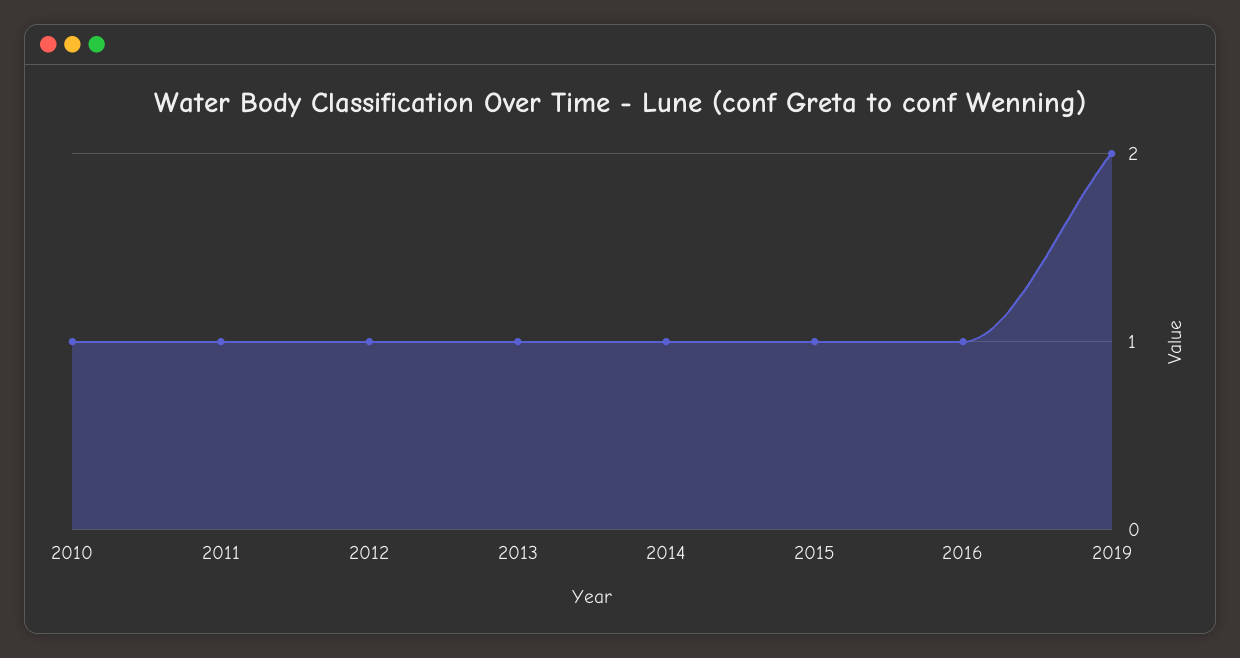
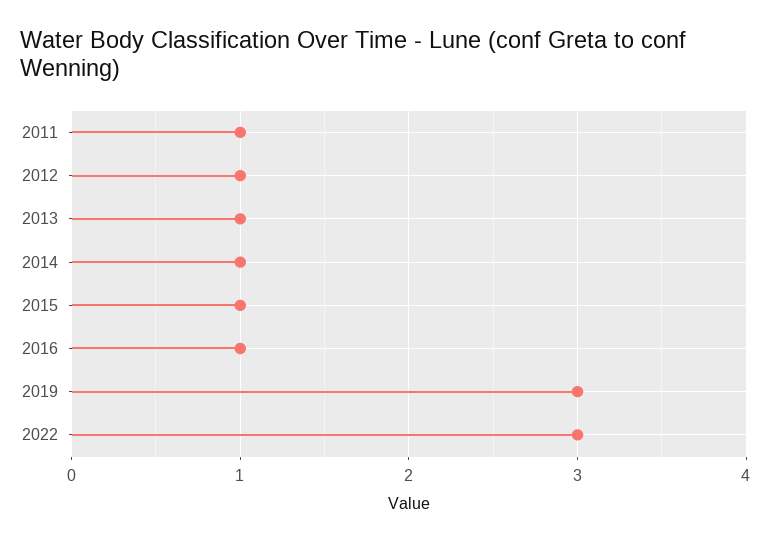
2010: 1 -> none
2019: 2 -> 3
2022: none -> 3

